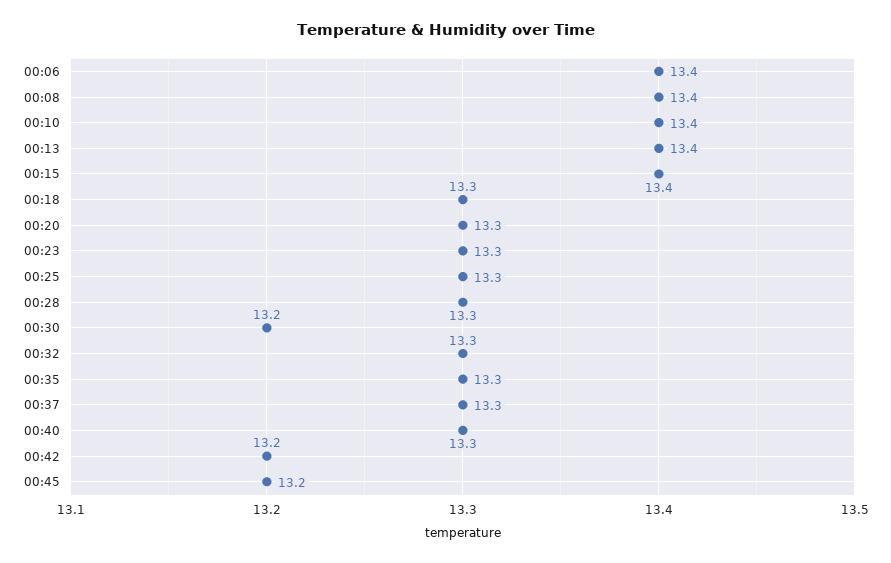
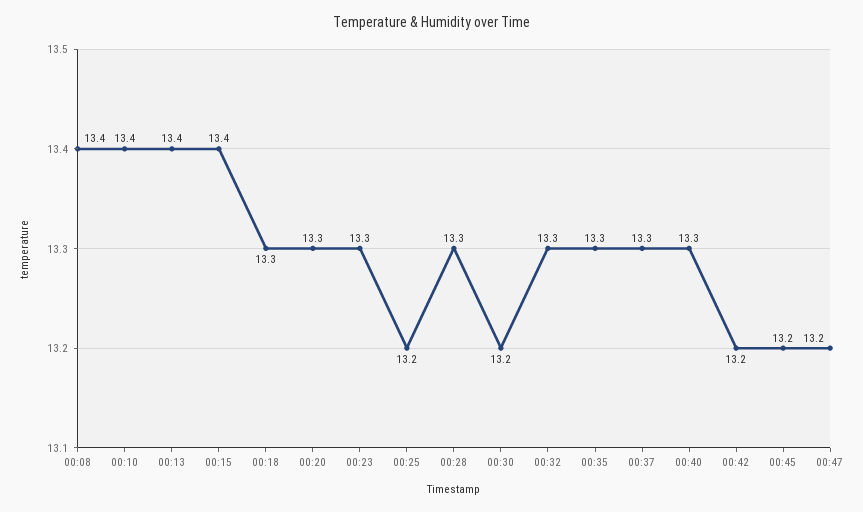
00:06: 13.4 -> none
00:25: 13.3 -> 13.2
00:47: none -> 13.2

